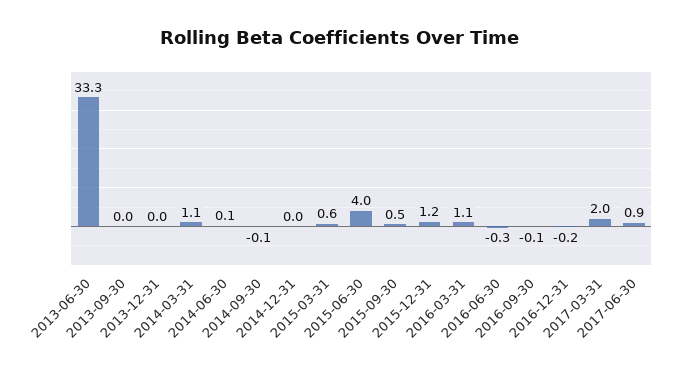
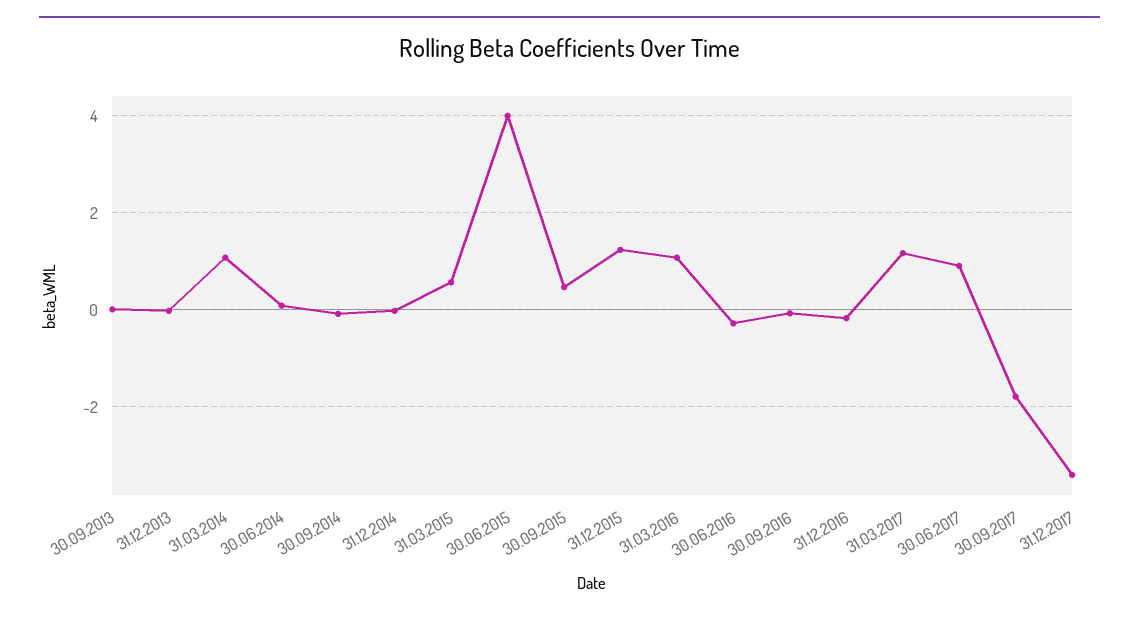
2013-06-30: 33.3 -> none
2017-03-31: 2 -> 1.2
30.09.2017: none -> -1.8
31.12.2017: none -> -3.4

